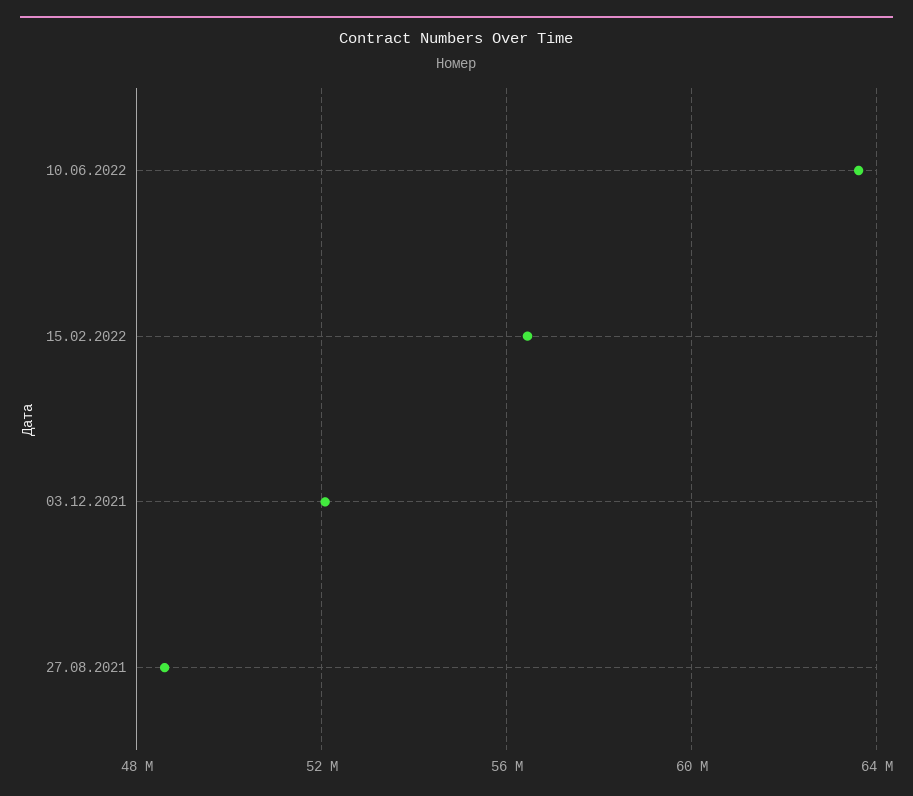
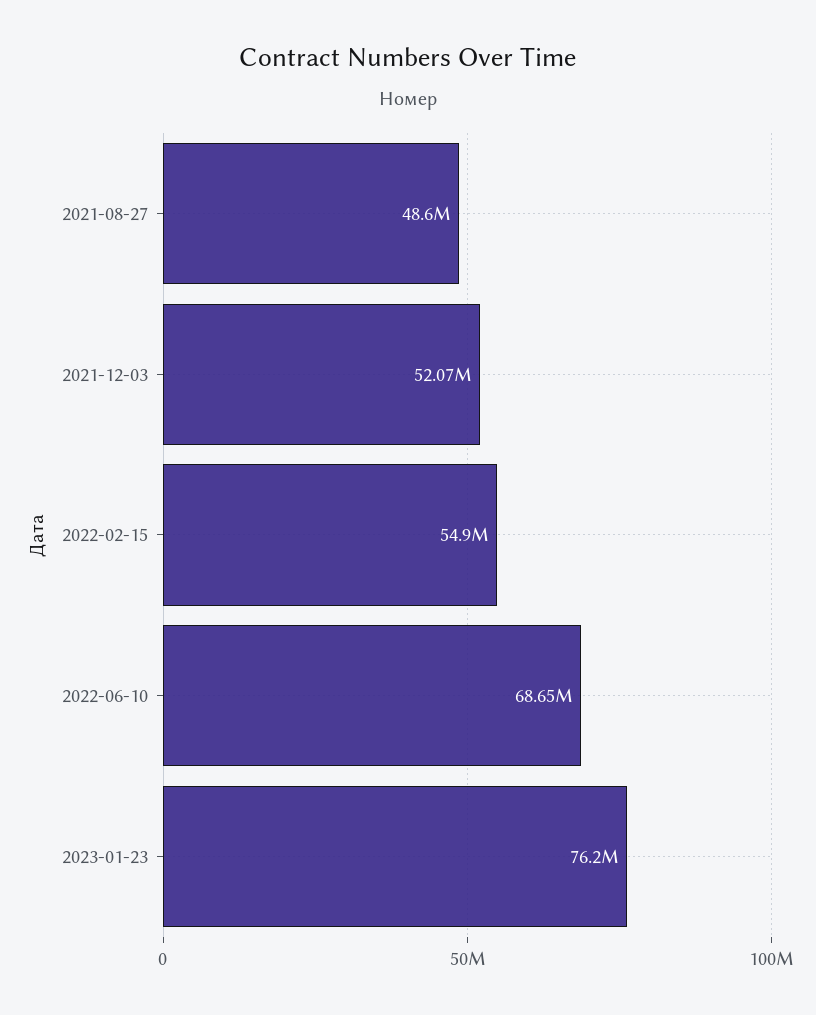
10.06.2022: 63500000 -> 68650000
15.02.2022: 56500000 -> 54900000
2023-01-23: none -> 76200000

